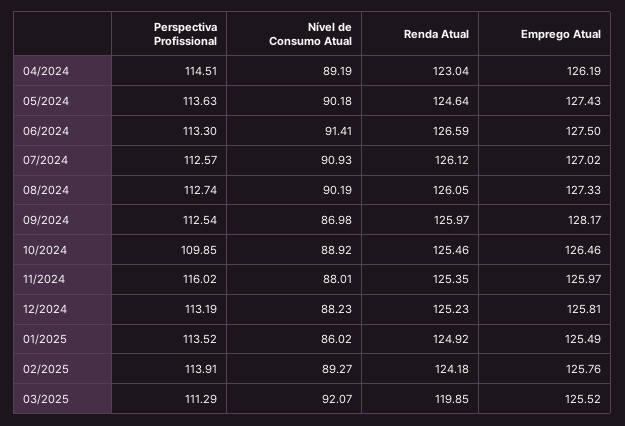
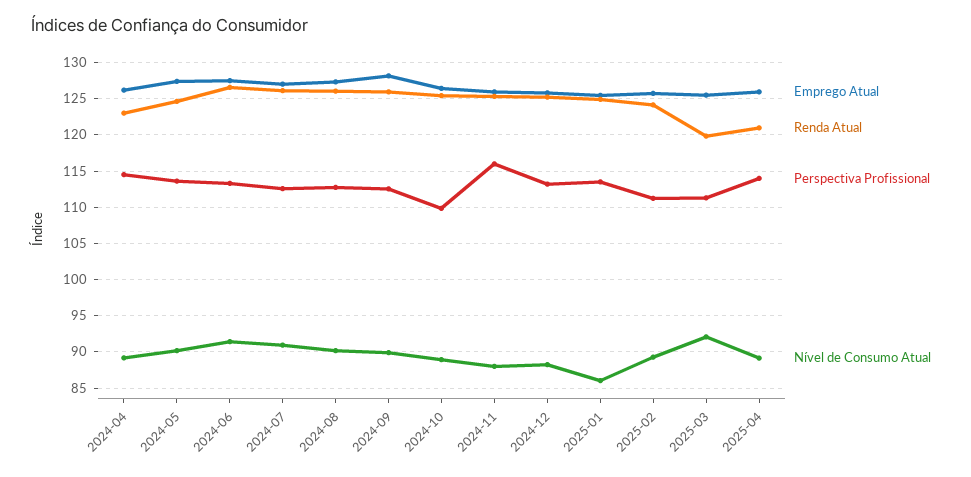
Nível de Consumo Atual, 09/2024: 86.98 -> 90
Perspectiva Profissional, 02/2025: 113.91 -> 111
Emprego Atual, 2025-04: none -> 126
Renda Atual, 2025-04: none -> 121
Perspectiva Profissional, 2025-04: none -> 114
Nível de Consumo Atual, 2025-04: none -> 89

